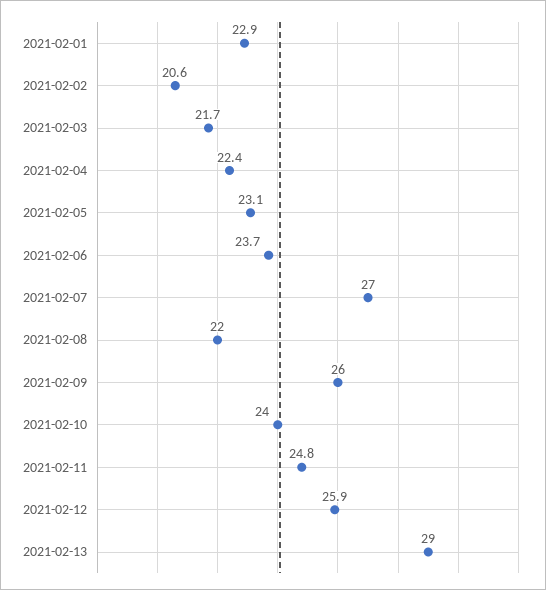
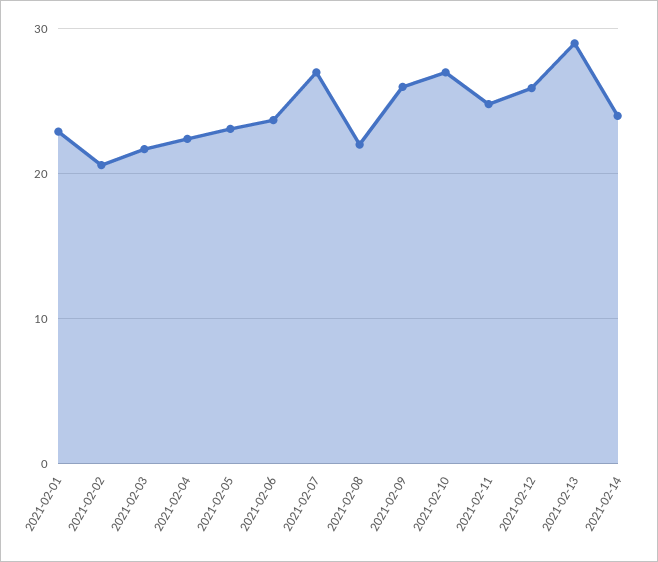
2021-02-10: 24 -> 27
2021-02-14: none -> 24

